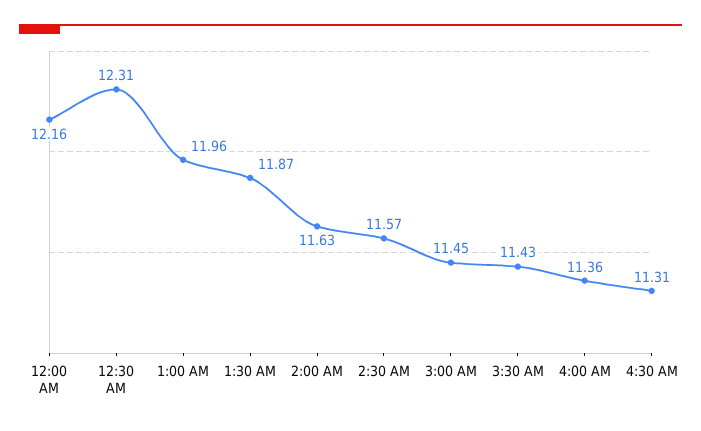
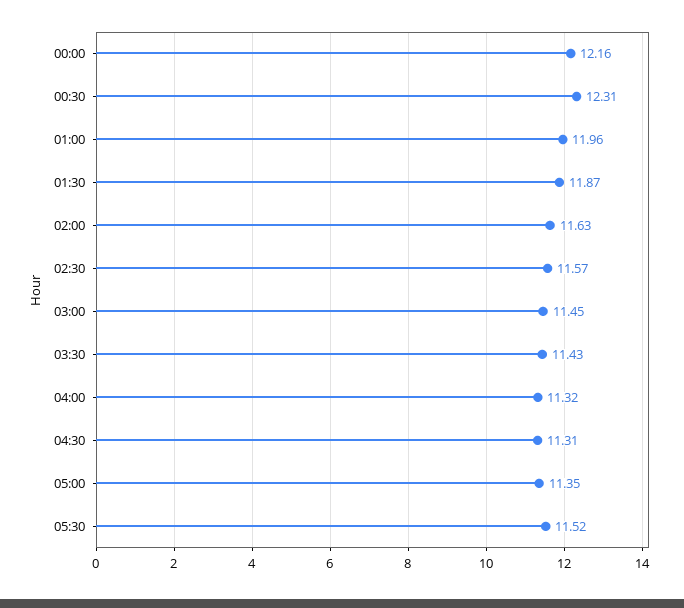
4:00 AM: 11.36 -> 11.32
05:00: none -> 11.35
05:30: none -> 11.52

